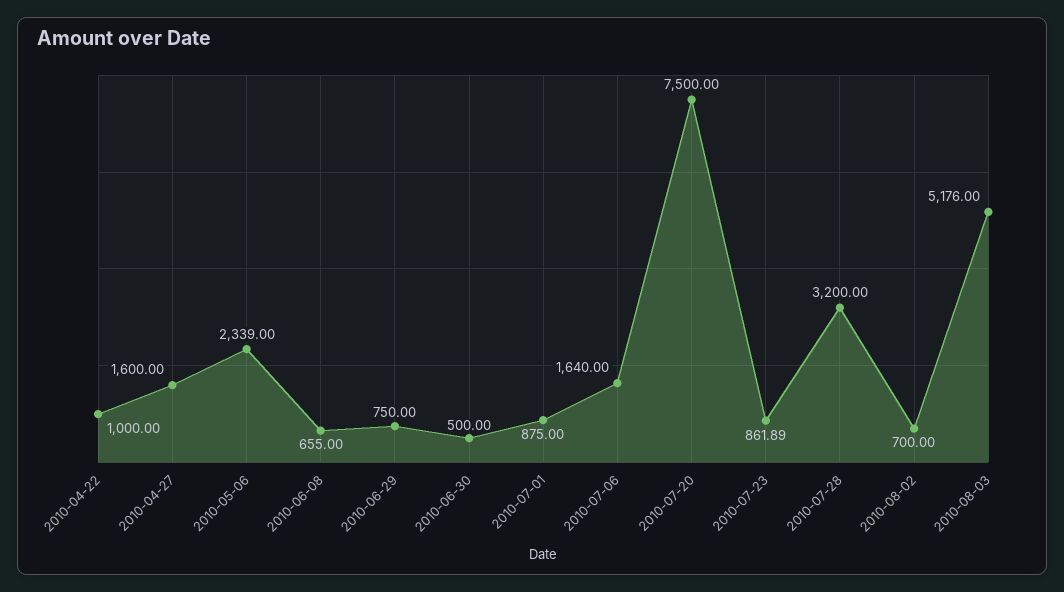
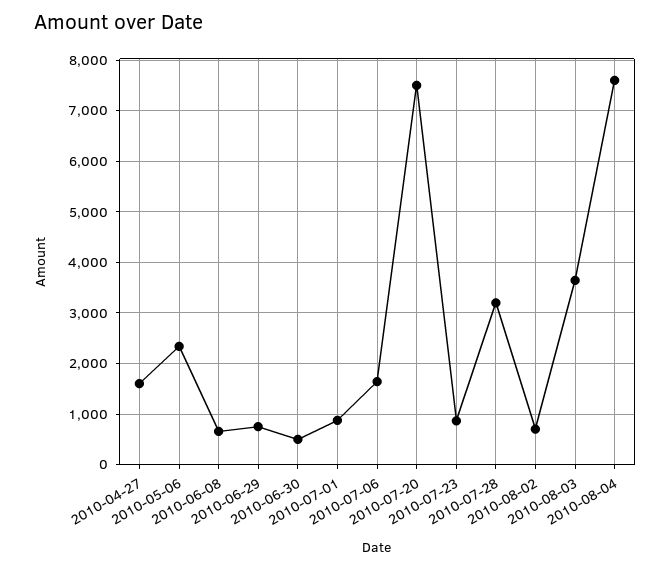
2010-04-22: 1000 -> none
2010-08-03: 5176 -> 3600
2010-08-04: none -> 7600

